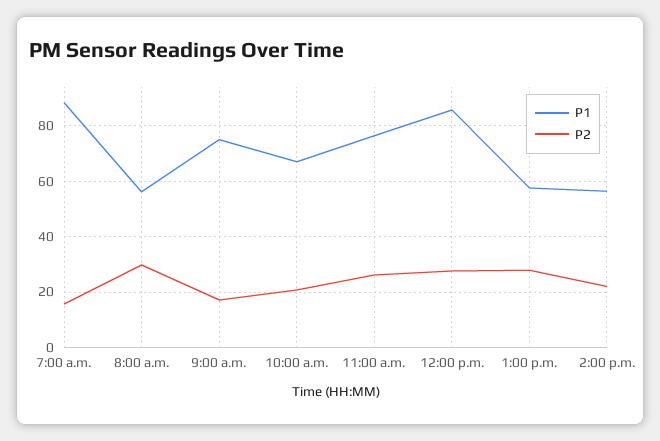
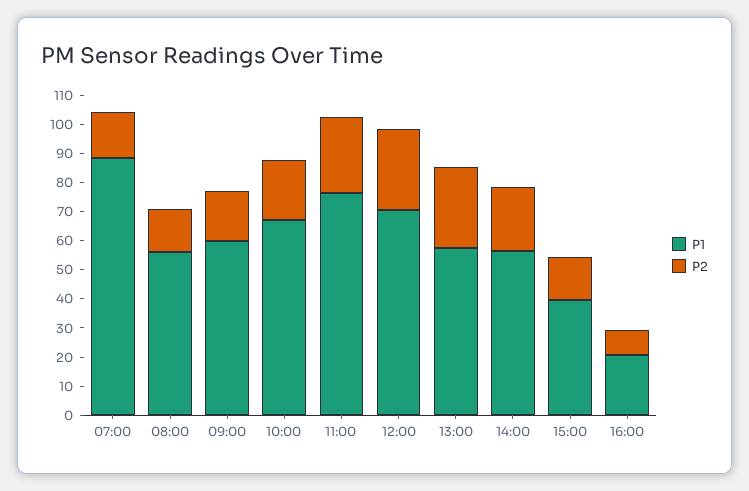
P2, 8:00 a.m.: 30 -> 15
P1, 9:00 a.m.: 75 -> 60
P1, 12:00 p.m.: 85 -> 70
P1, 15:00: none -> 40
P2, 15:00: none -> 15
P1, 16:00: none -> 20
P2, 16:00: none -> 10

